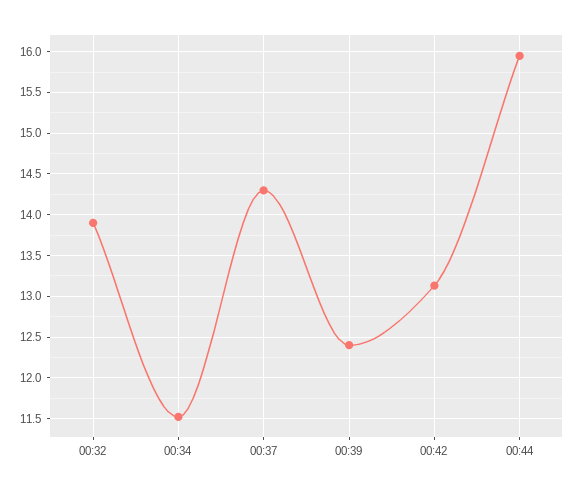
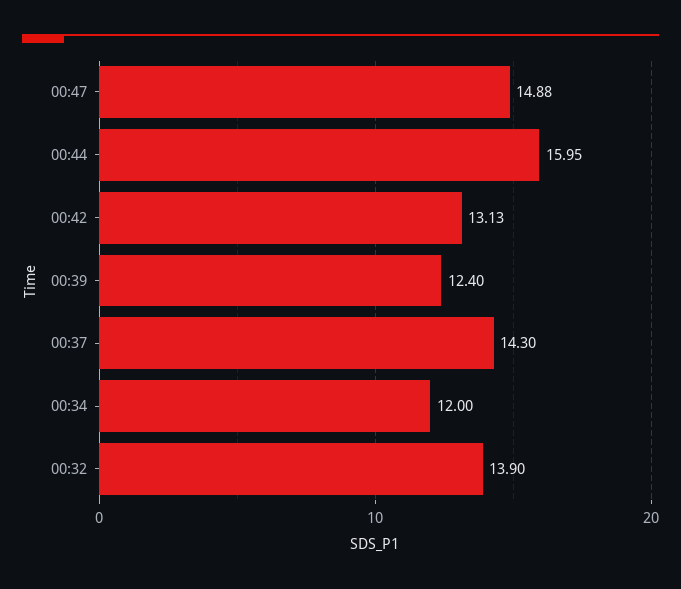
00:34: 11.5 -> 12
00:47: none -> 14.88

